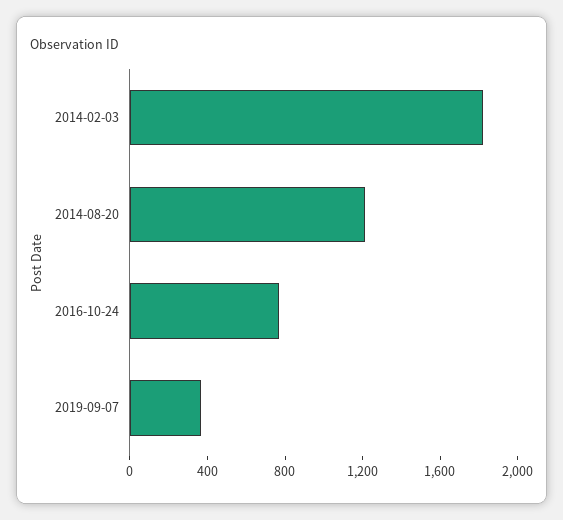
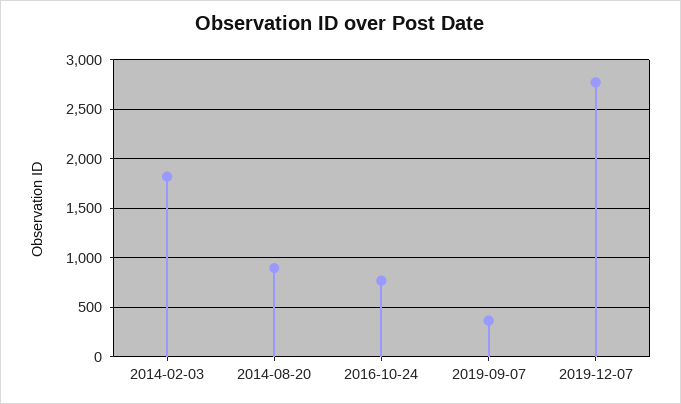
2014-08-20: 1200 -> 900
2019-12-07: none -> 2800

